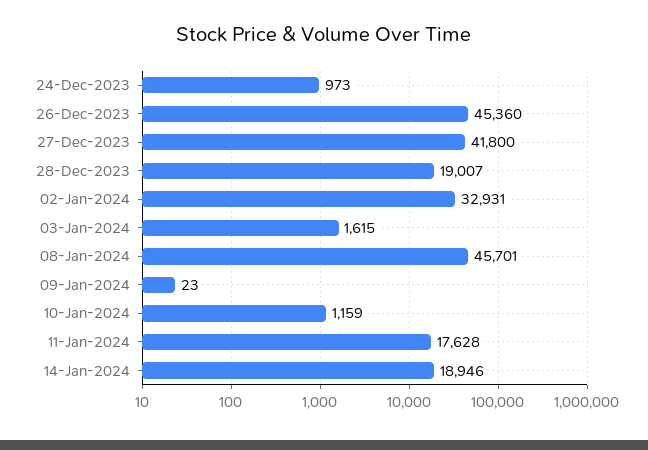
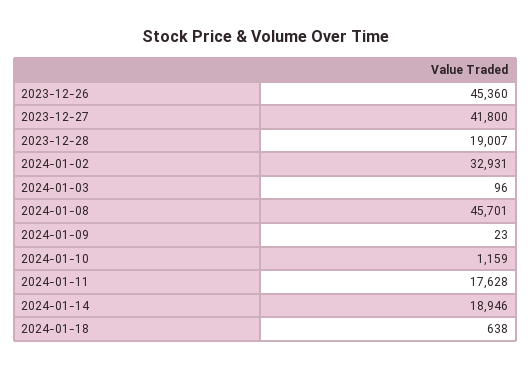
24-Dec-2023: 973 -> none
03-Jan-2024: 1615 -> 96
2024-01-18: none -> 638

